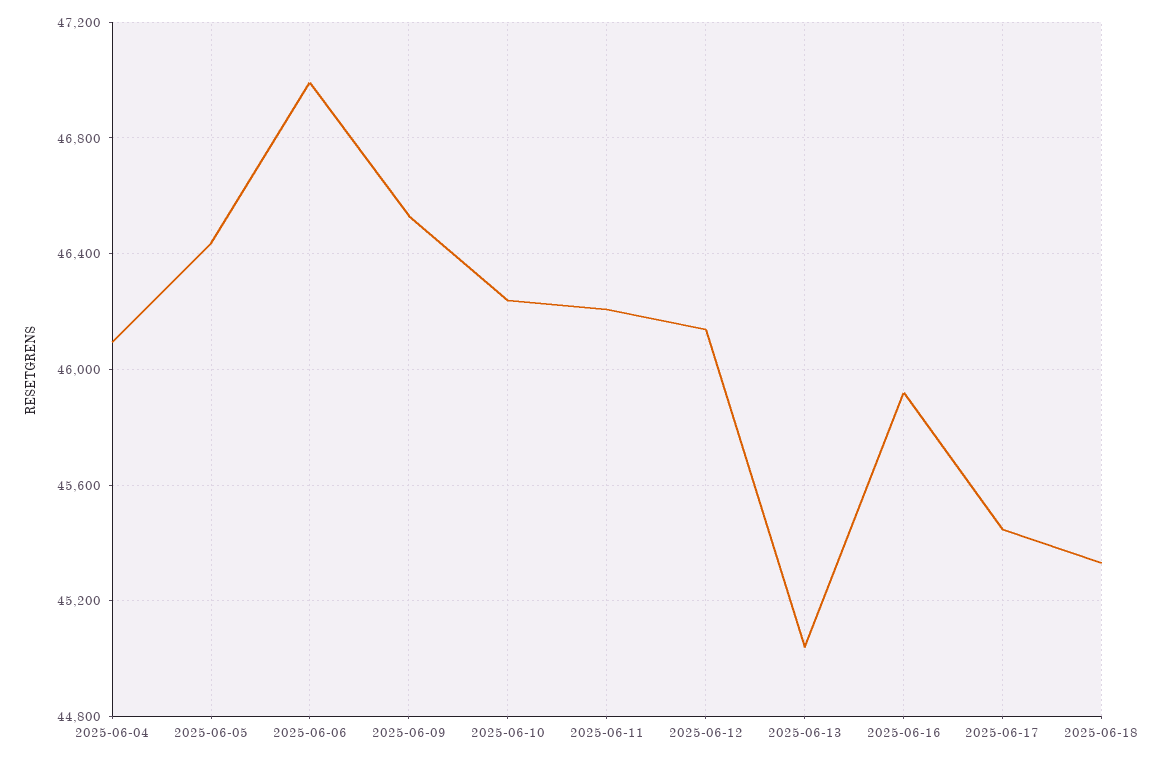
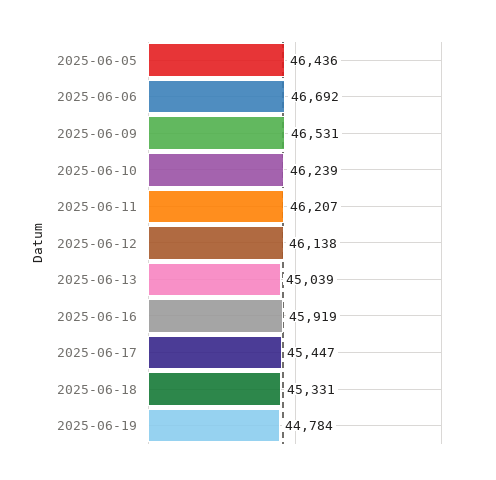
2025-06-04: 46100 -> none
2025-06-06: 47000 -> 46692
2025-06-19: none -> 44784

